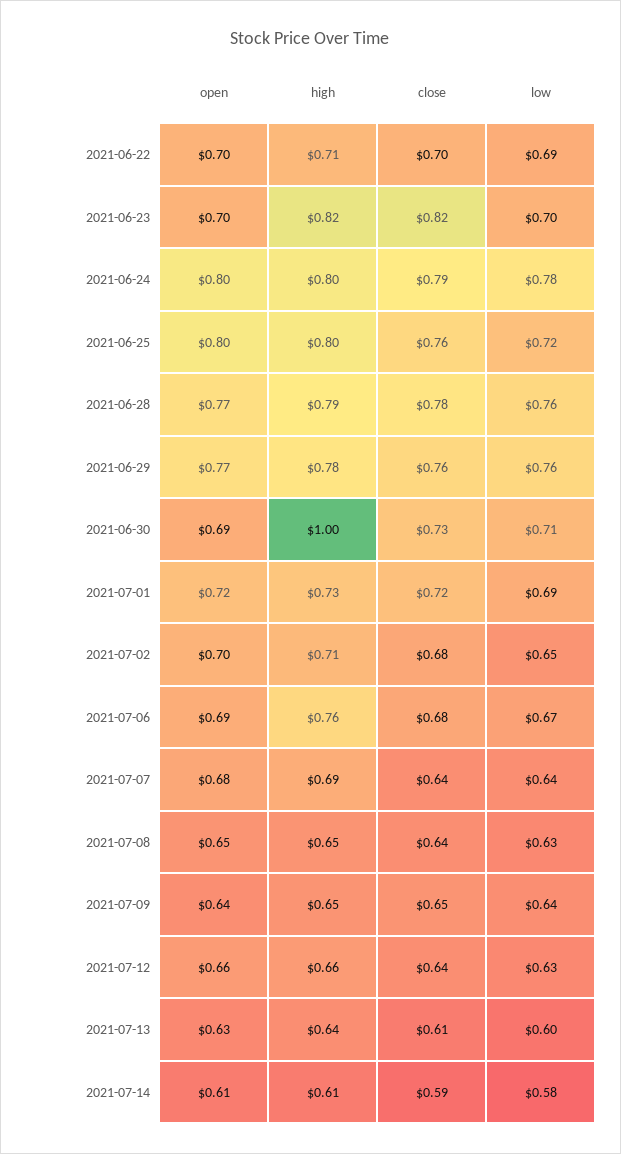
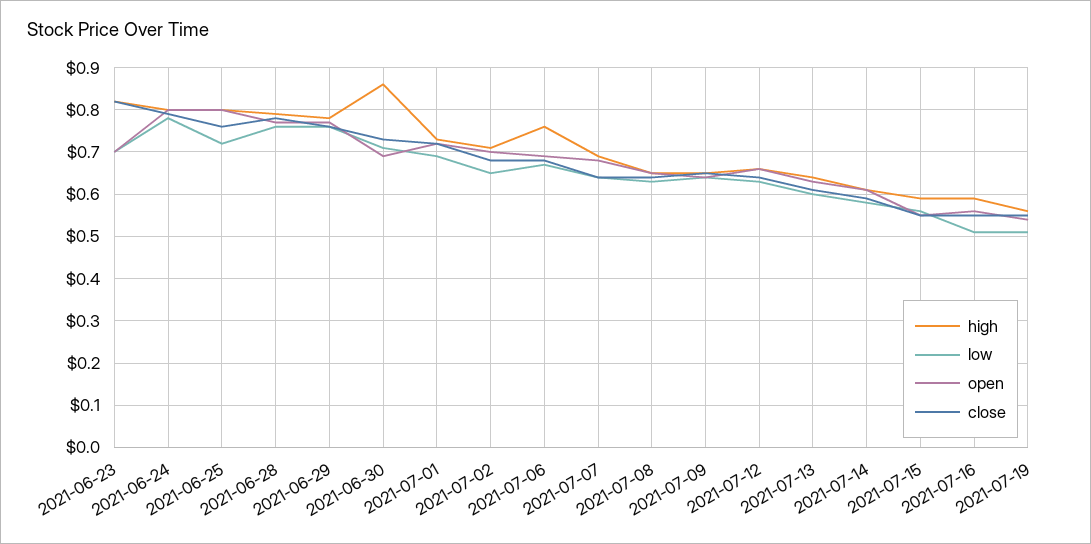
open, 2021-06-22: 0.7 -> none
high, 2021-06-22: 0.71 -> none
close, 2021-06-22: 0.7 -> none
low, 2021-06-22: 0.69 -> none
high, 2021-06-30: 1 -> 0.85
high, 2021-07-15: none -> 0.6
low, 2021-07-15: none -> 0.55
open, 2021-07-15: none -> 0.55
close, 2021-07-15: none -> 0.55
high, 2021-07-16: none -> 0.6
low, 2021-07-16: none -> 0.5
open, 2021-07-16: none -> 0.55
close, 2021-07-16: none -> 0.55
high, 2021-07-19: none -> 0.55
low, 2021-07-19: none -> 0.5
open, 2021-07-19: none -> 0.55
close, 2021-07-19: none -> 0.55

